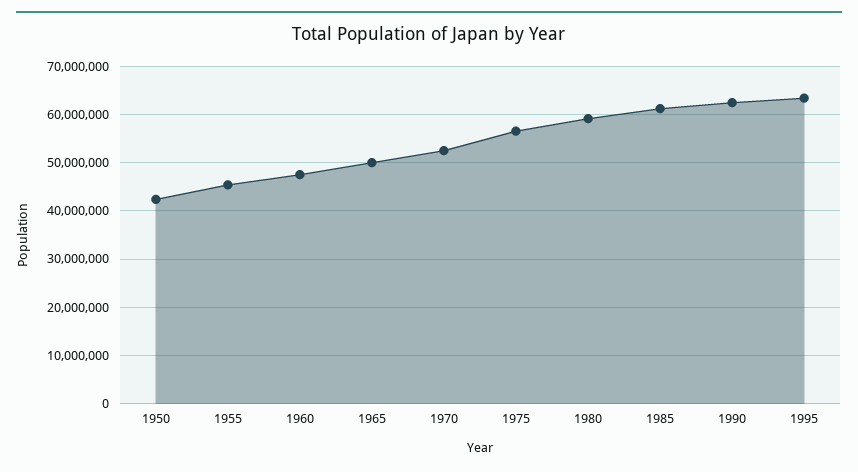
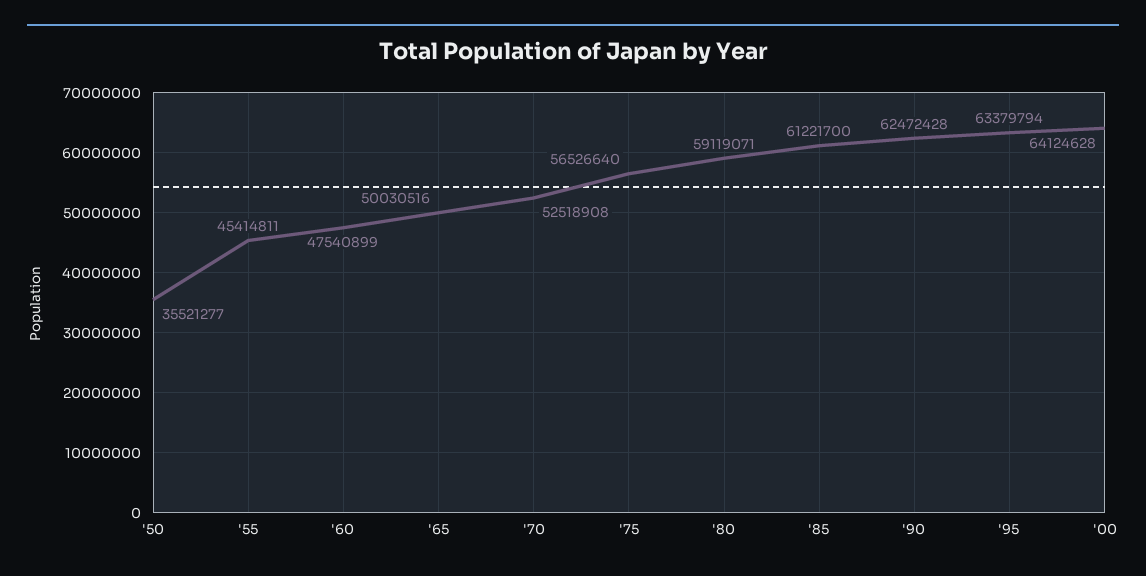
1950: 42000000 -> 35521277
'00: none -> 64124628

